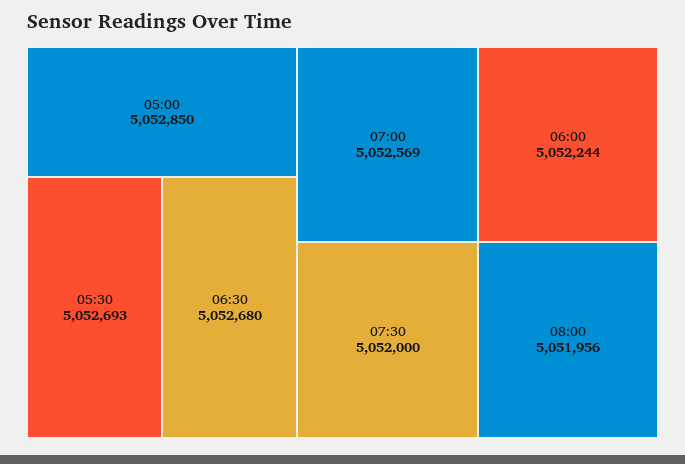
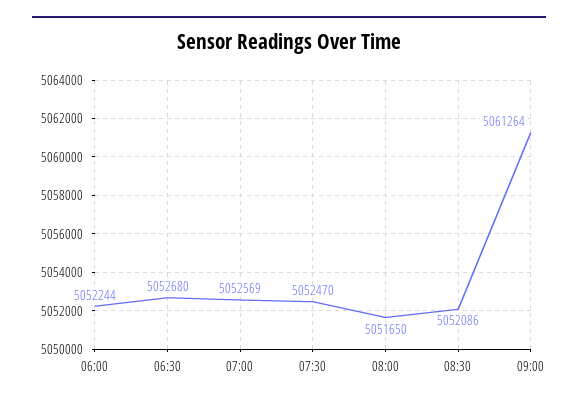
05:00: 5052850 -> none
05:30: 5052693 -> none
07:30: 5052000 -> 5052470
08:00: 5051956 -> 5051650
08:30: none -> 5052086
09:00: none -> 5061264

